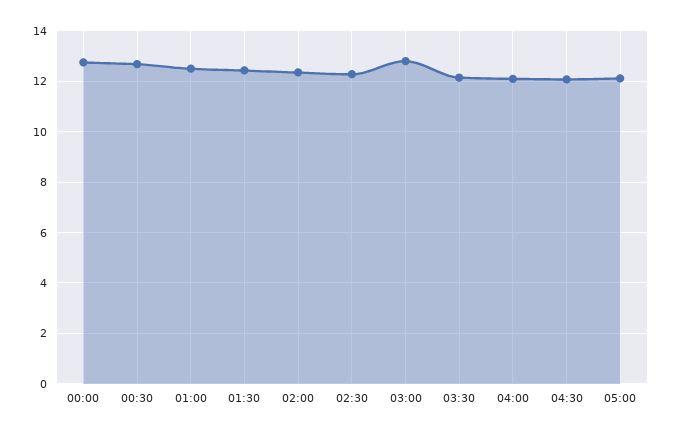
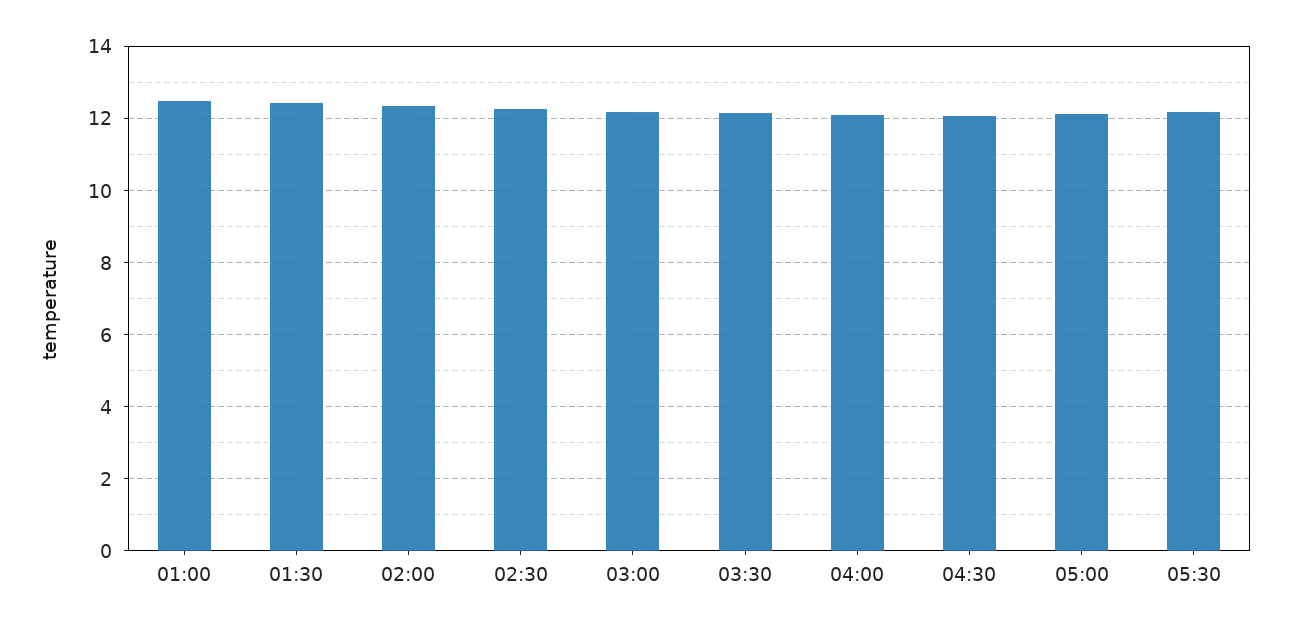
00:00: 12.75 -> none
00:30: 12.75 -> none
03:00: 12.75 -> 12.2
05:30: none -> 12.2

